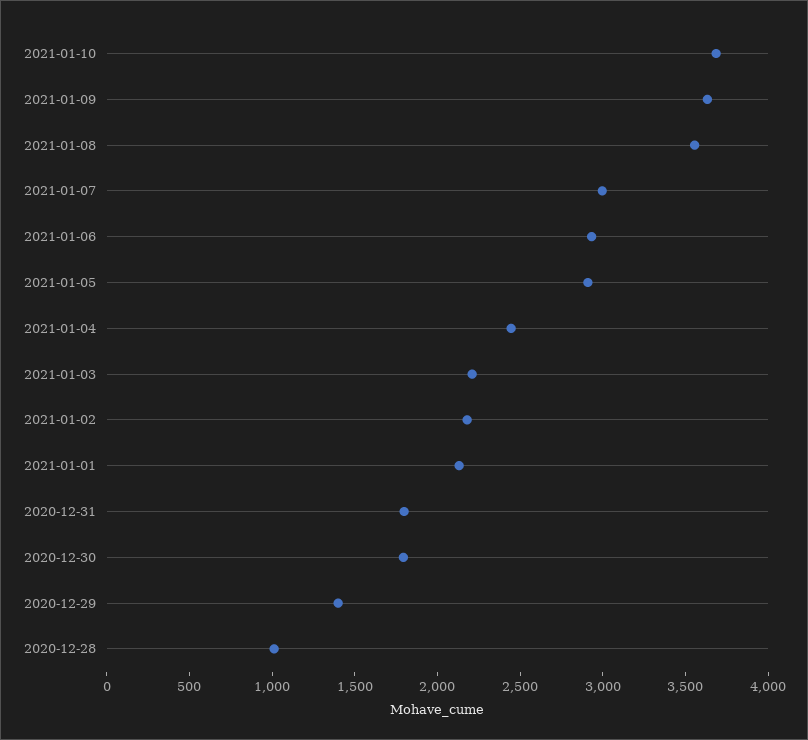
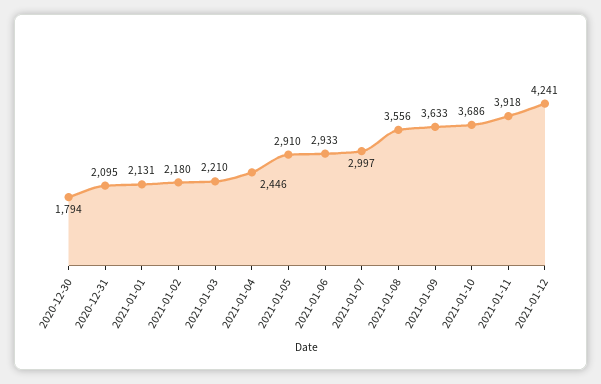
2020-12-31: 1800 -> 2095
2020-12-29: 1400 -> none
2020-12-28: 1000 -> none
2021-01-11: none -> 3918
2021-01-12: none -> 4241

